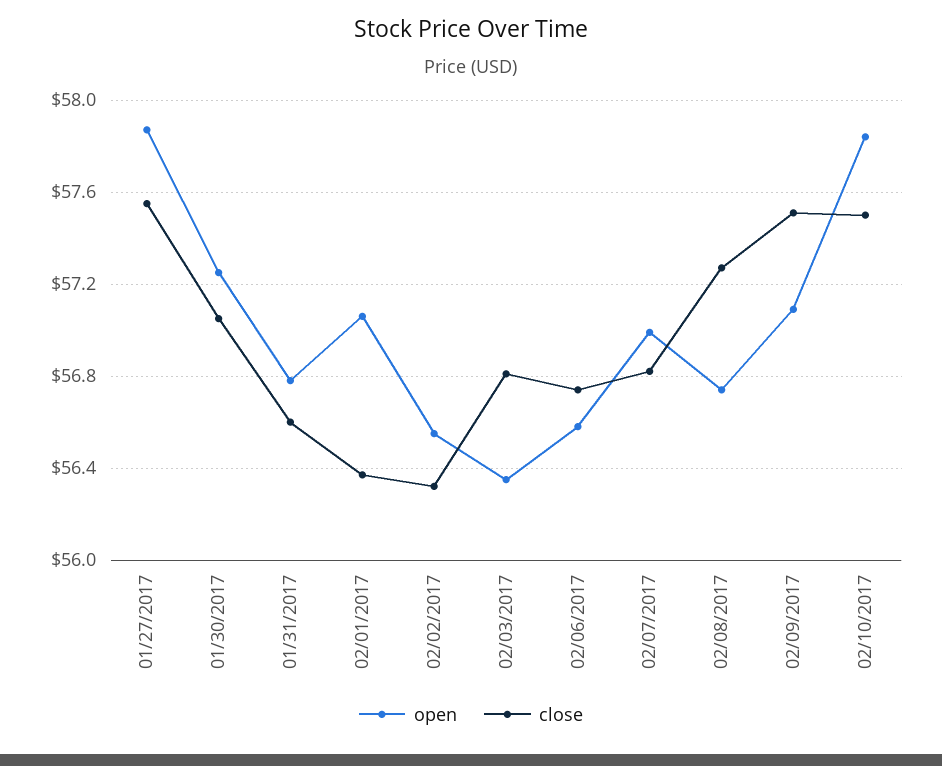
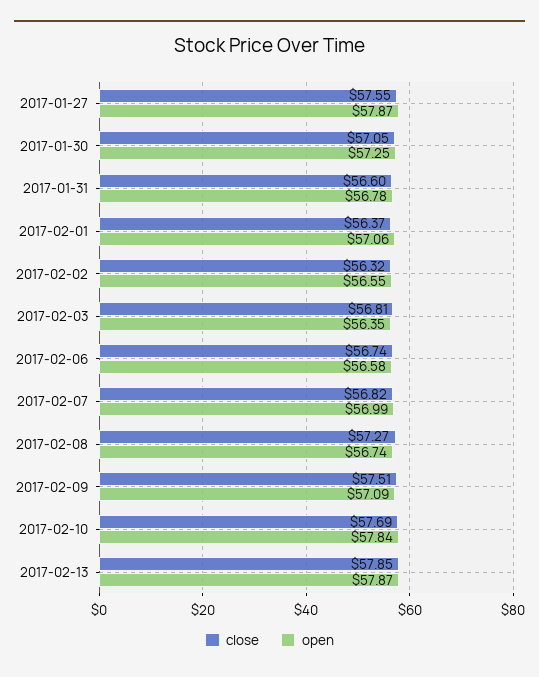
close, 02/10/2017: 57.5 -> 57.69
close, 2017-02-13: none -> 57.85
open, 2017-02-13: none -> 57.87

